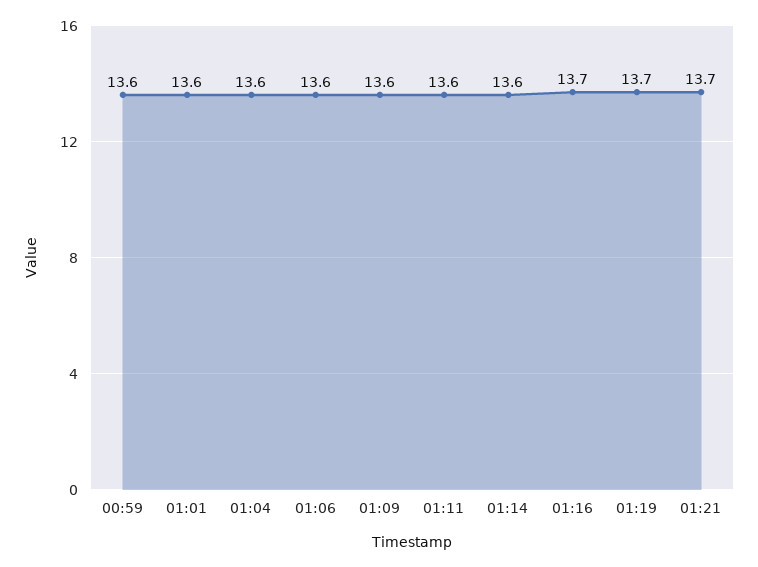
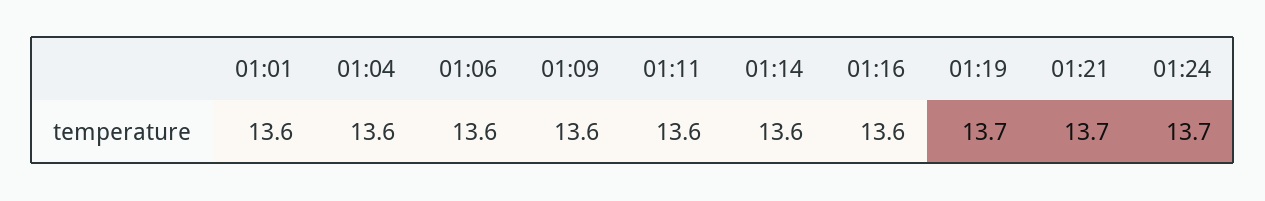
00:59: 13.6 -> none
01:16: 13.7 -> 13.6
01:24: none -> 13.7

